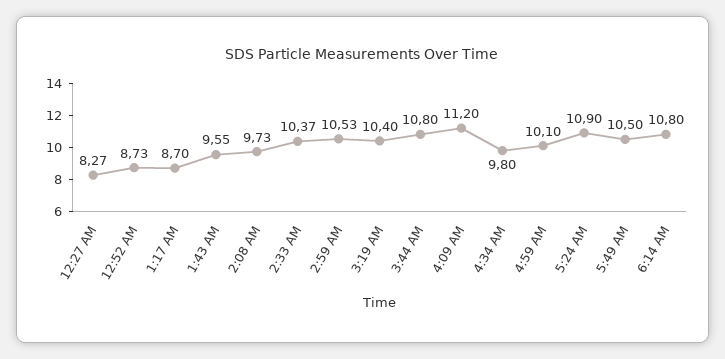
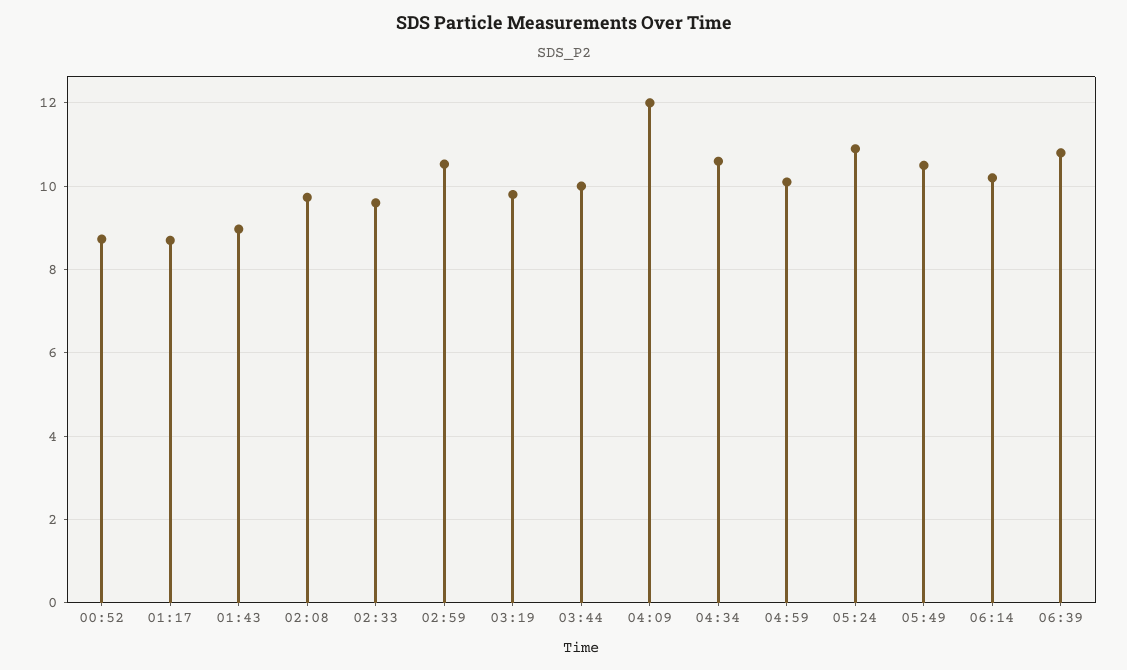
12:27 AM: 8.27 -> none
1:43 AM: 9.55 -> 9
2:33 AM: 10.37 -> 9.6
3:19 AM: 10.4 -> 9.8
3:44 AM: 10.8 -> 10
4:09 AM: 11.2 -> 12
4:34 AM: 9.8 -> 10.6
6:14 AM: 10.8 -> 10.2
06:39: none -> 10.8

